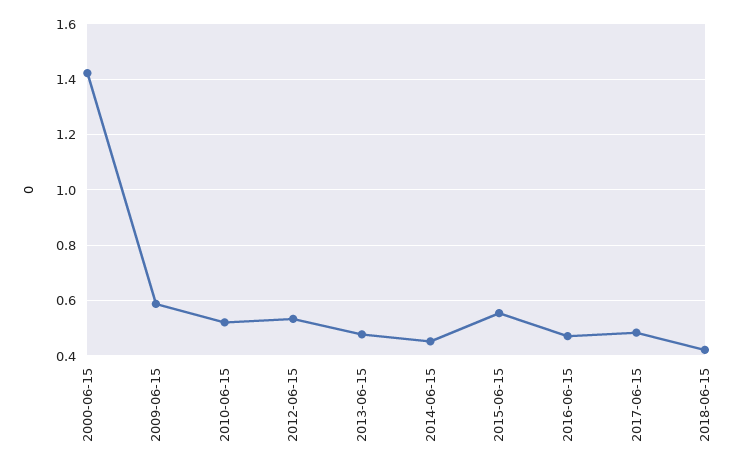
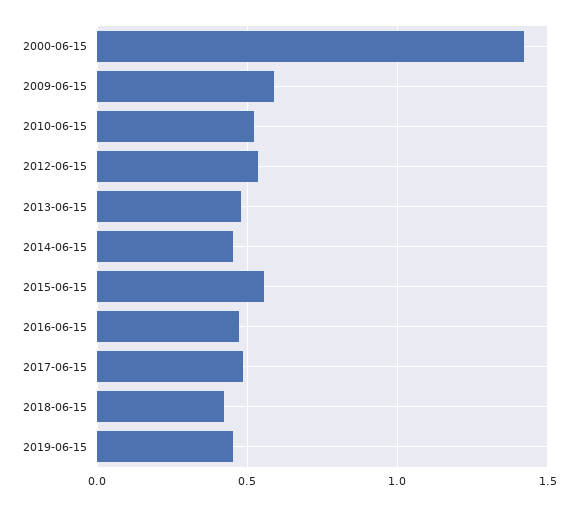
2019-06-15: none -> 0.45

